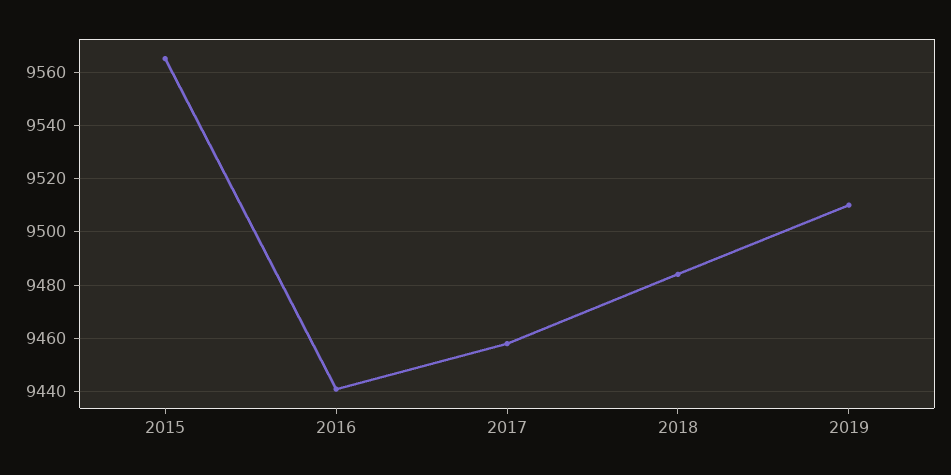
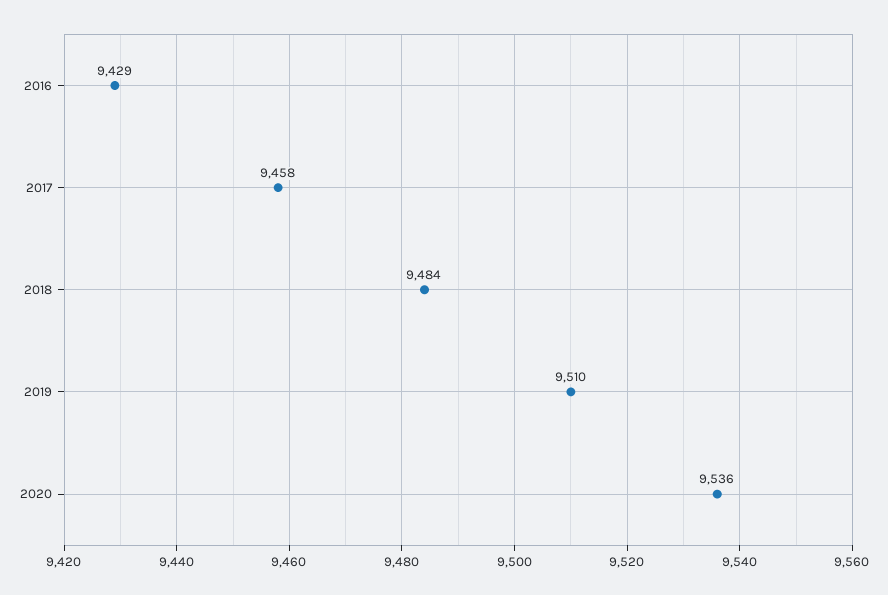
2015: 9565 -> none
2016: 9440 -> 9429
2020: none -> 9536

